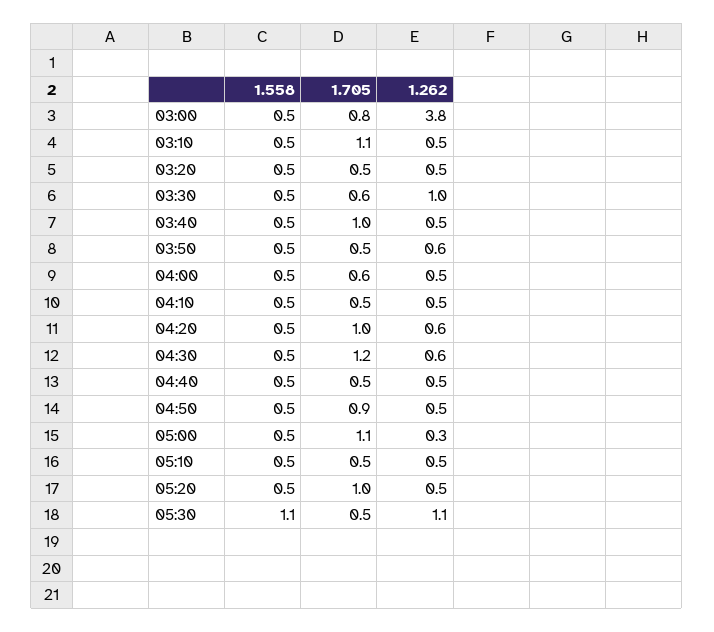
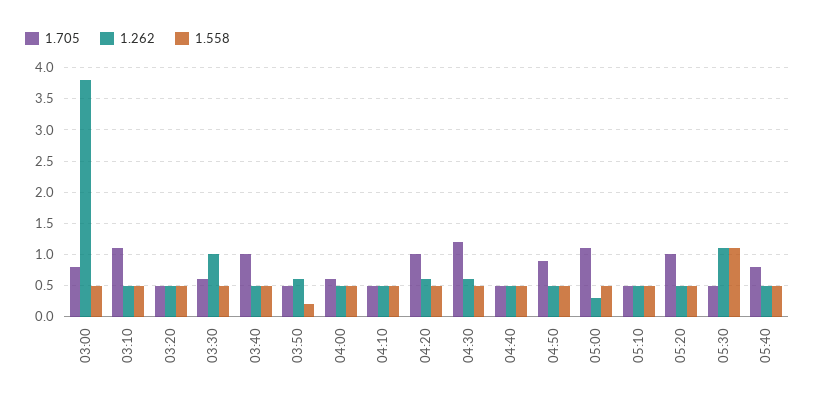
1.558, 03:50: 0.5 -> 0.2
1.705, 05:40: none -> 0.8
1.262, 05:40: none -> 0.5
1.558, 05:40: none -> 0.5

